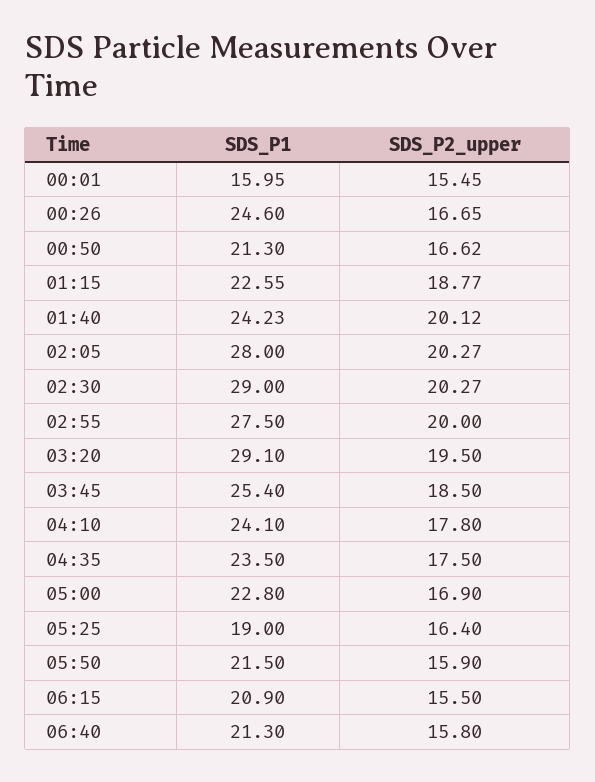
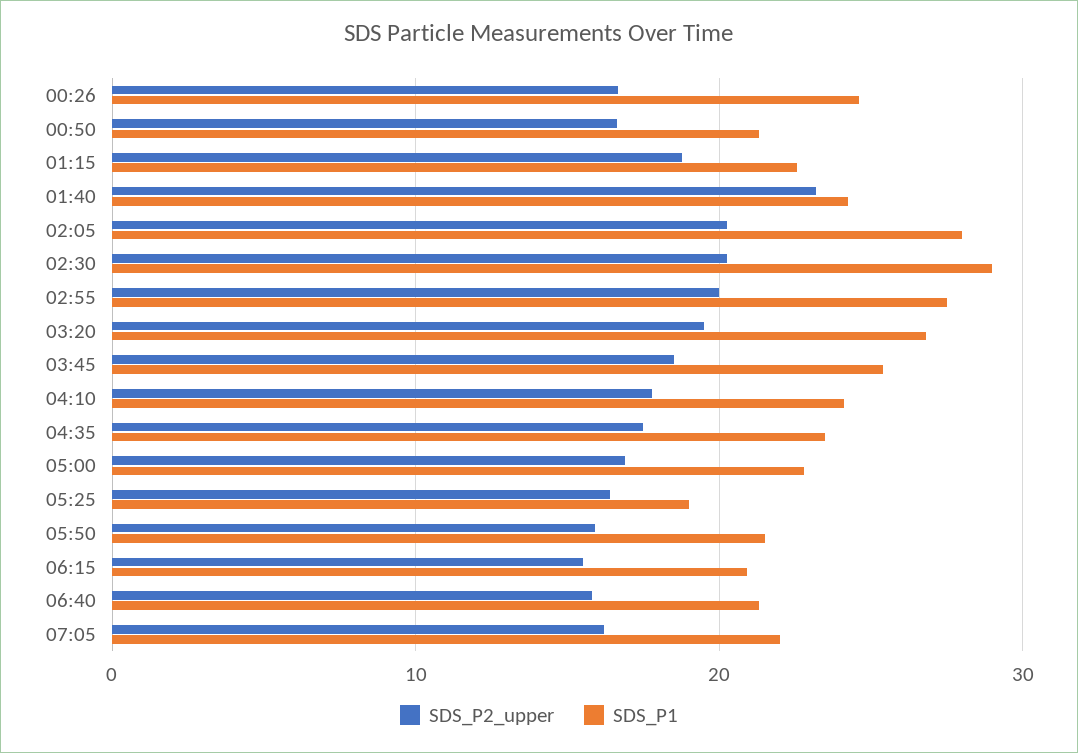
SDS_P1, 00:01: 15.95 -> none
SDS_P2_upper, 00:01: 15.45 -> none
SDS_P2_upper, 01:40: 20.12 -> 23
SDS_P1, 03:20: 29.1 -> 27
SDS_P2_upper, 07:05: none -> 16
SDS_P1, 07:05: none -> 22

